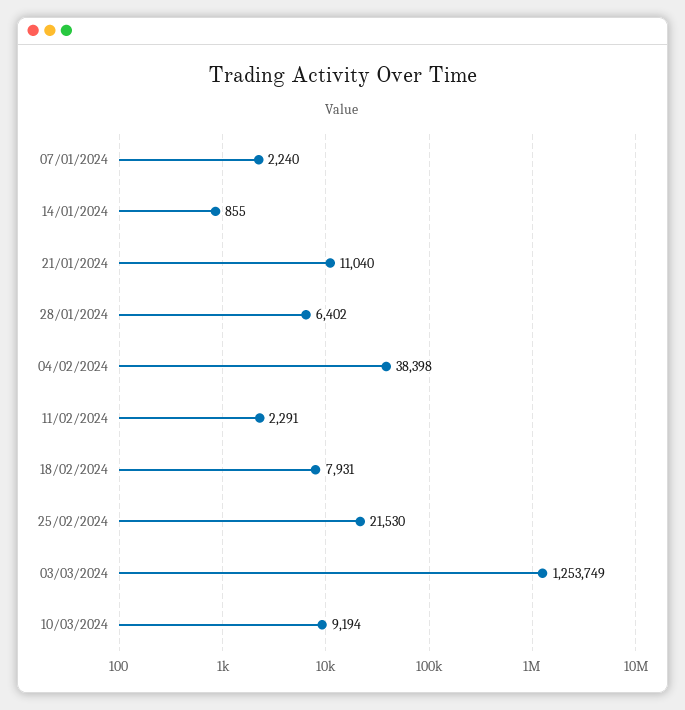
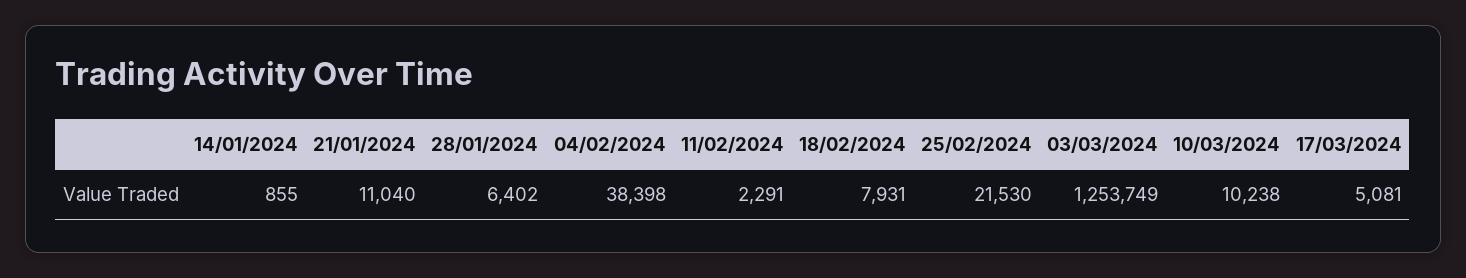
07/01/2024: 2240 -> none
10/03/2024: 9194 -> 10238
17/03/2024: none -> 5081

